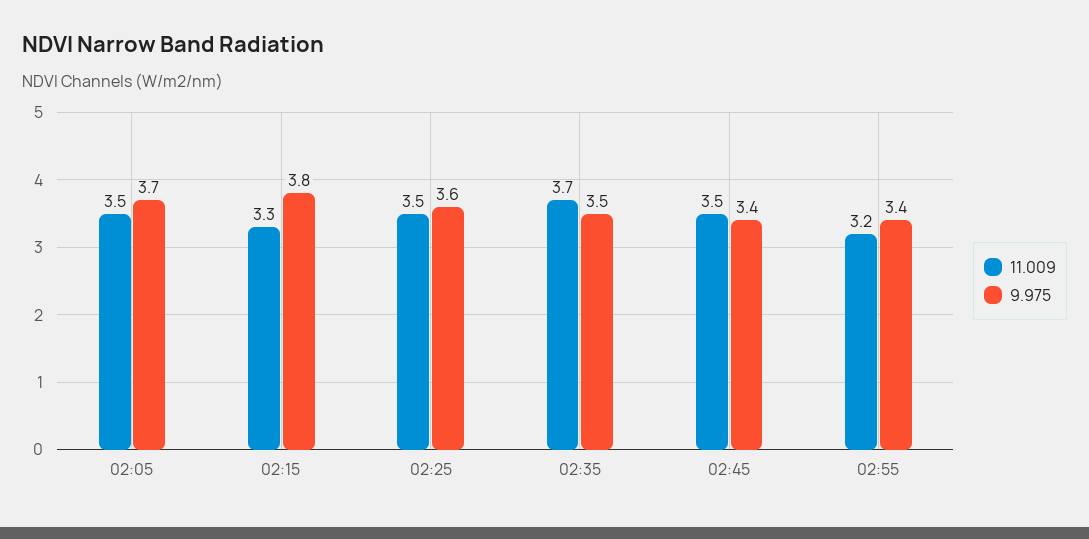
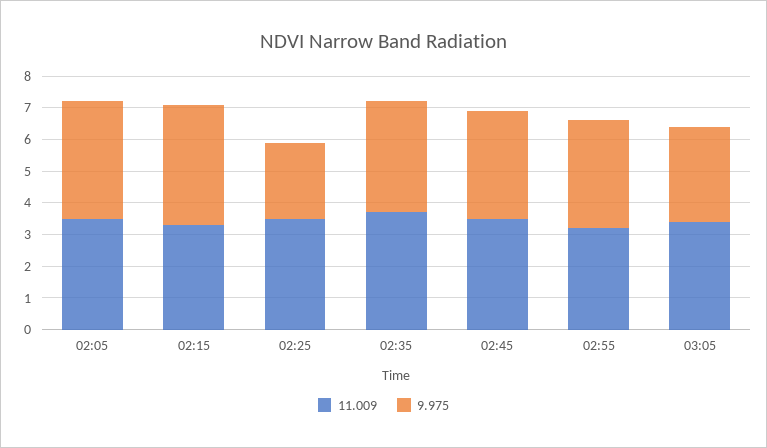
9.975, 02:25: 3.6 -> 2.5
11.009, 03:05: none -> 3.5
9.975, 03:05: none -> 3

